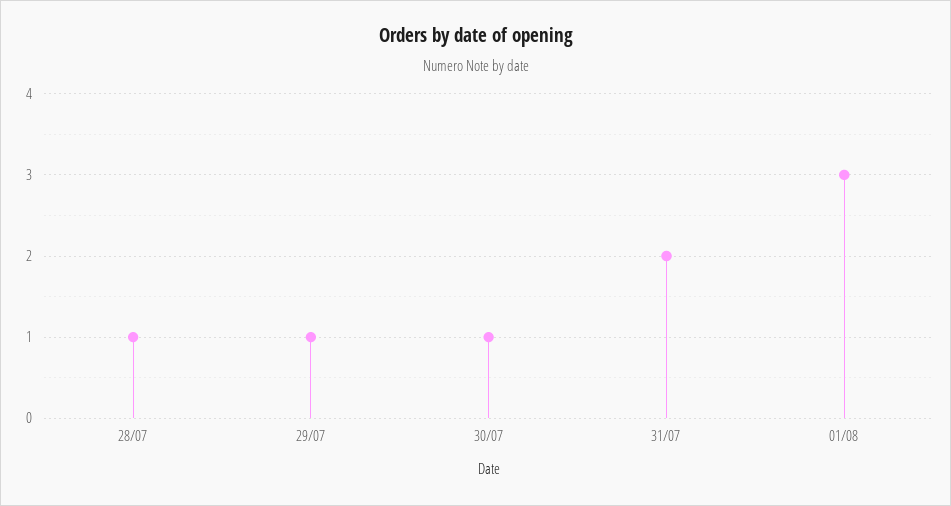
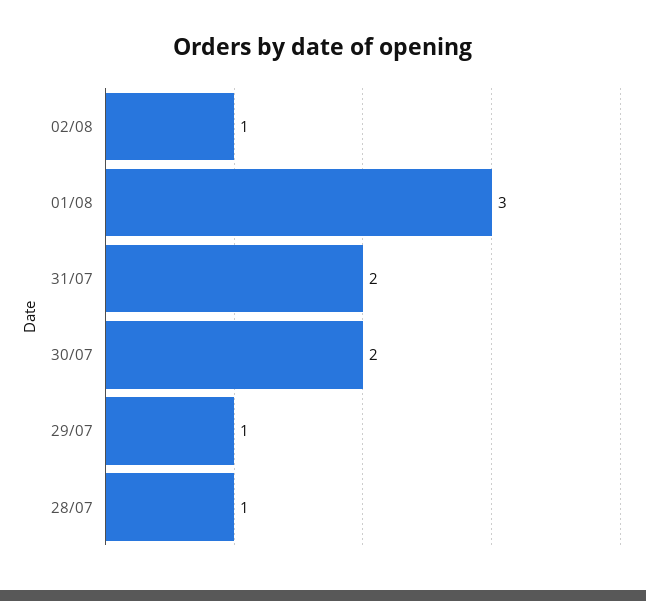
30/07: 1 -> 2
02/08: none -> 1

